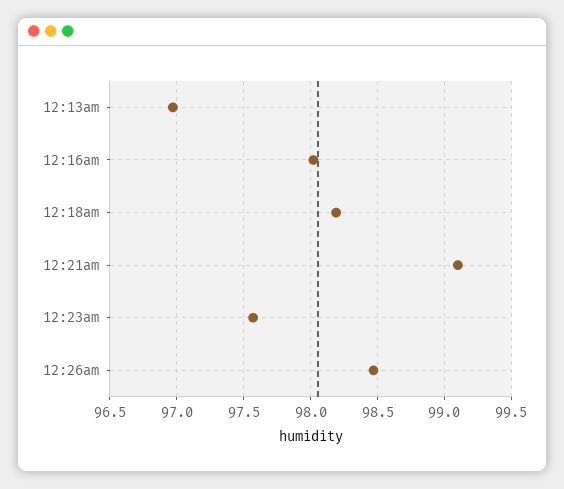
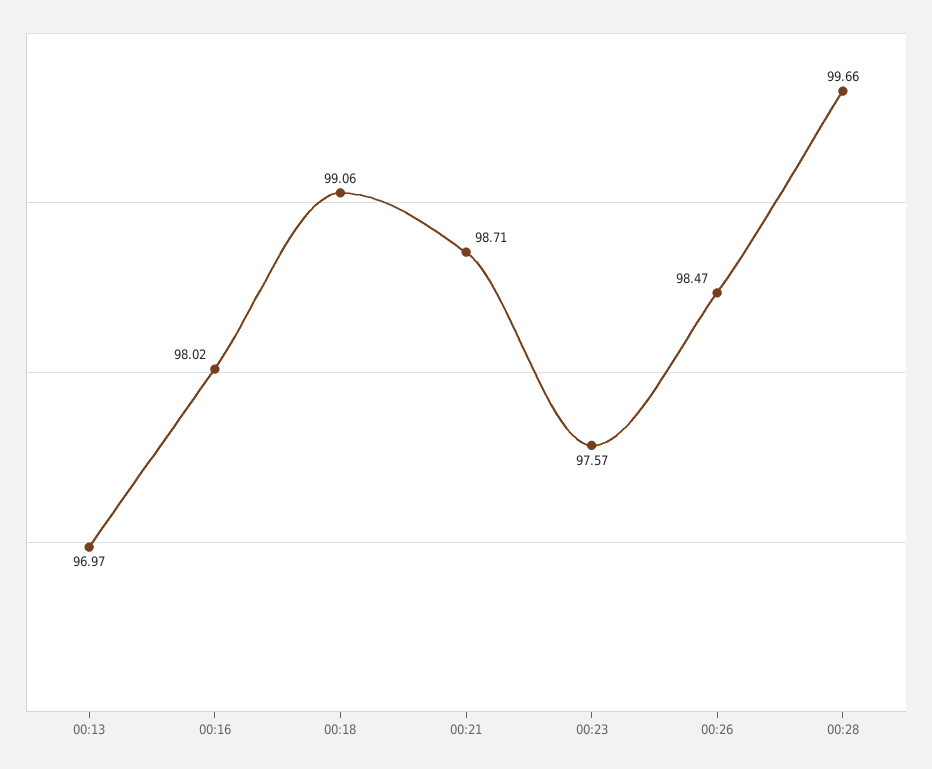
12:18am: 98.2 -> 99.06
12:21am: 99.1 -> 98.71
00:28: none -> 99.66

